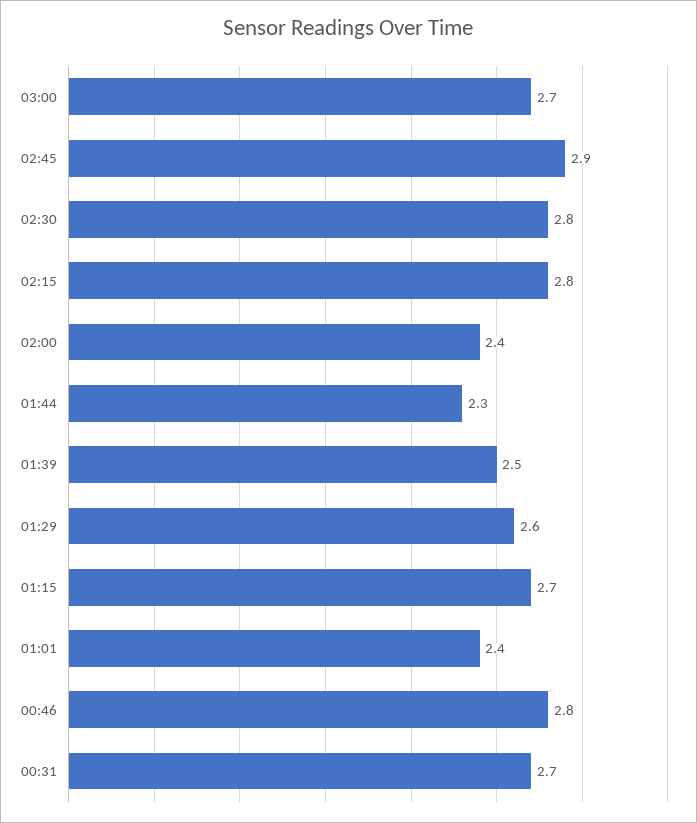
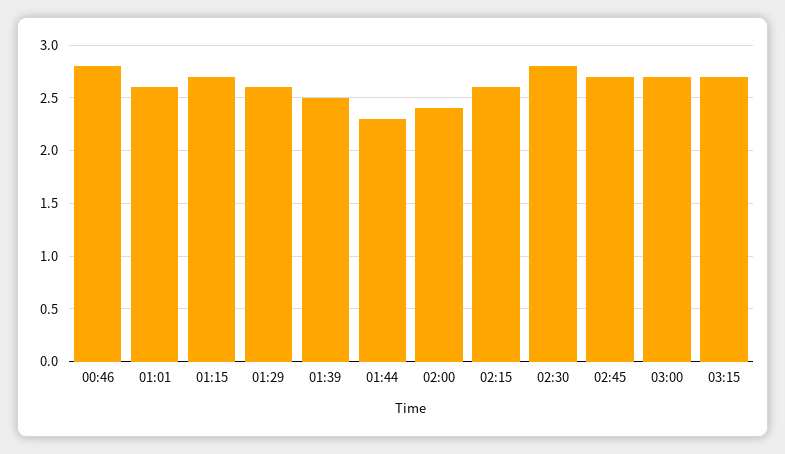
02:45: 2.9 -> 2.7
02:15: 2.8 -> 2.6
01:01: 2.4 -> 2.6
00:31: 2.7 -> none
03:15: none -> 2.7

